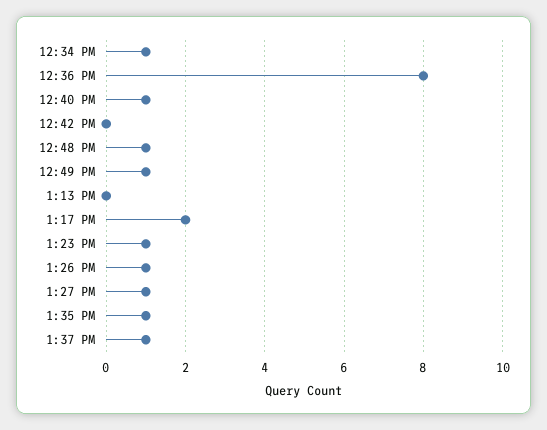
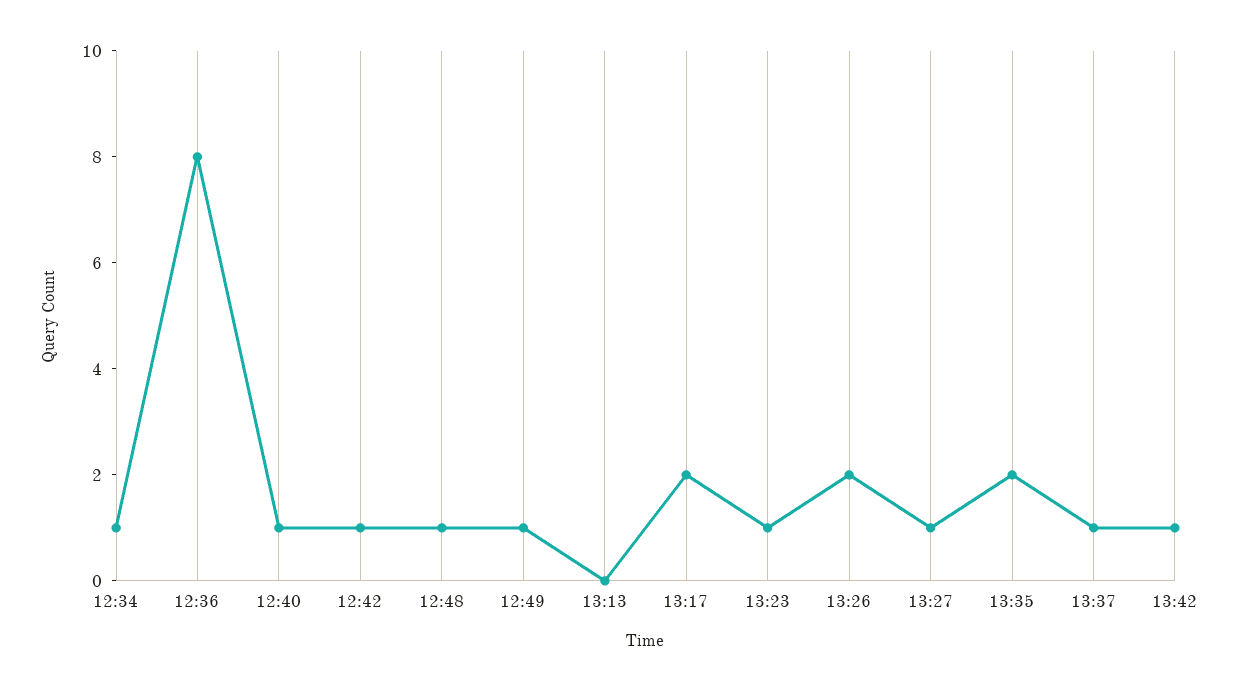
12:42 PM: 0 -> 1
1:26 PM: 1 -> 2
1:35 PM: 1 -> 2
13:42: none -> 1

